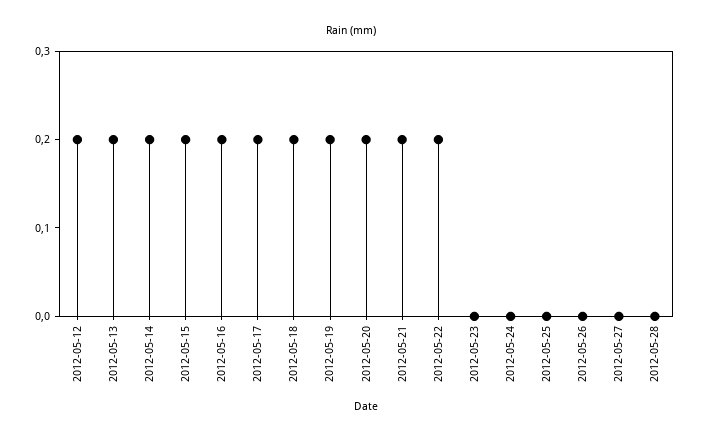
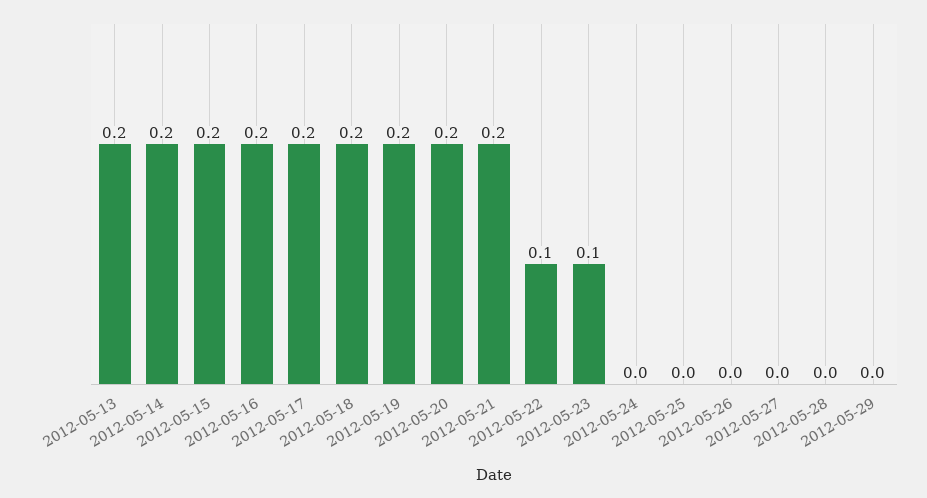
2012-05-12: 0.2 -> none
2012-05-22: 0.2 -> 0.1
2012-05-23: 0 -> 0.1
2012-05-29: none -> 0

